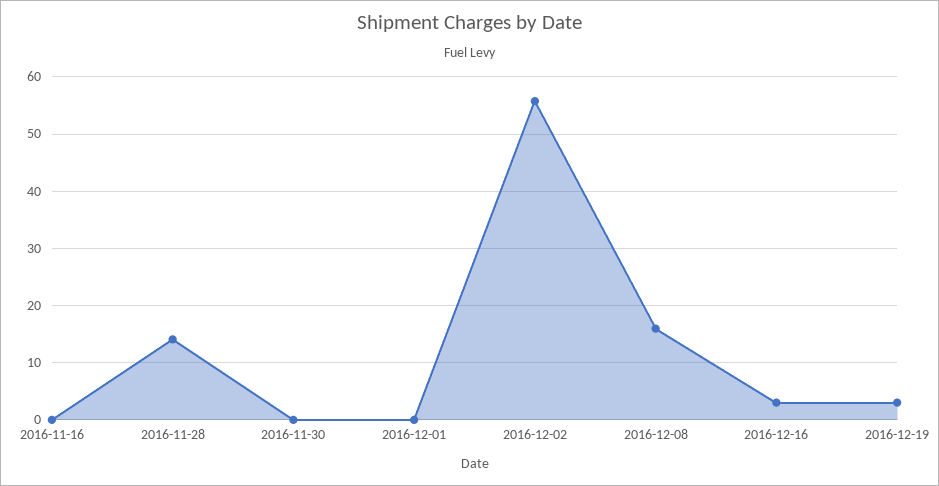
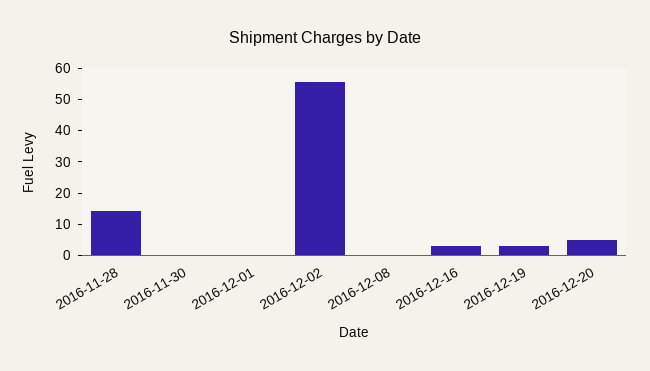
2016-11-16: 0 -> none
2016-12-08: 16 -> 0
2016-12-20: none -> 5

